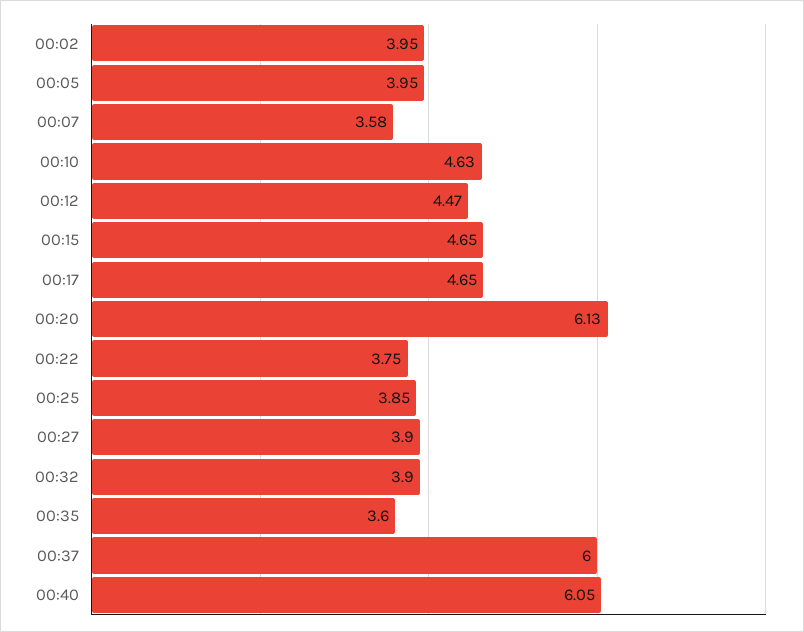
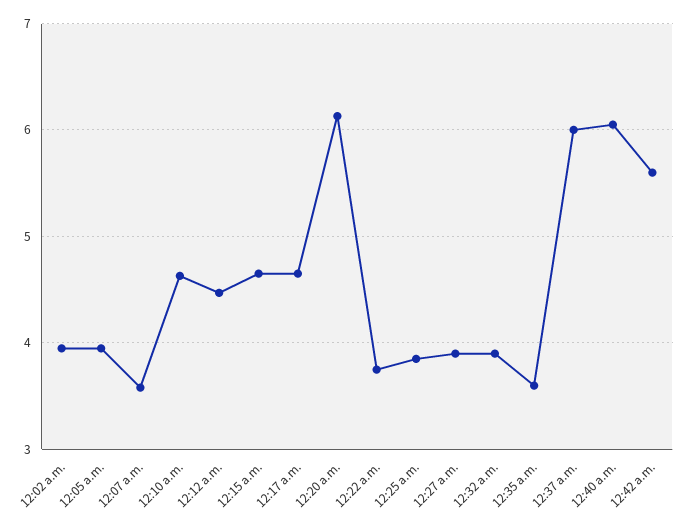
12:42 a.m.: none -> 5.6

